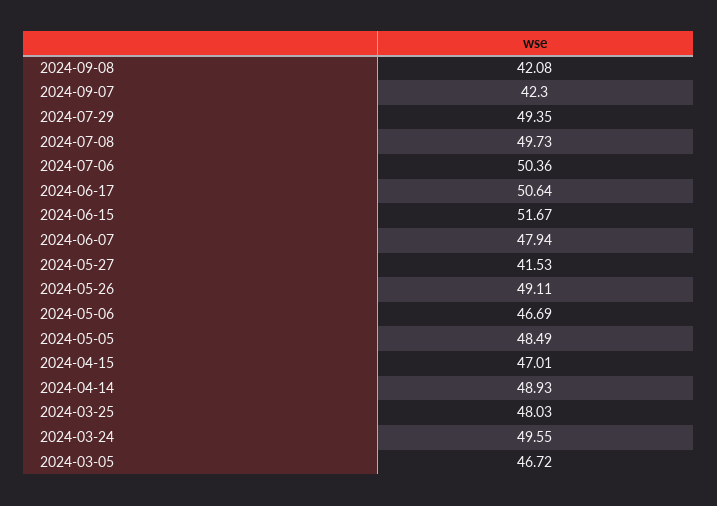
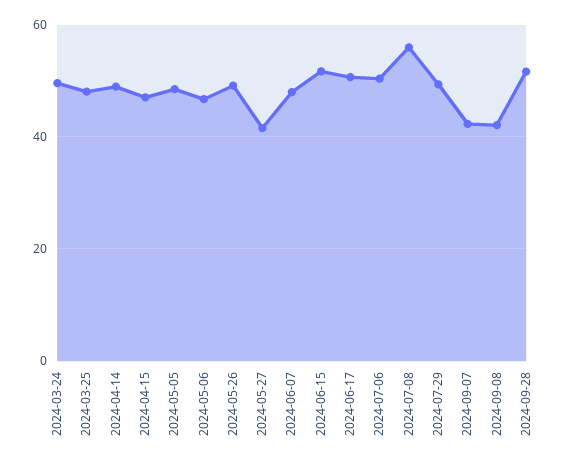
2024-07-08: 49.73 -> 56
2024-03-05: 46.72 -> none
2024-09-28: none -> 52

